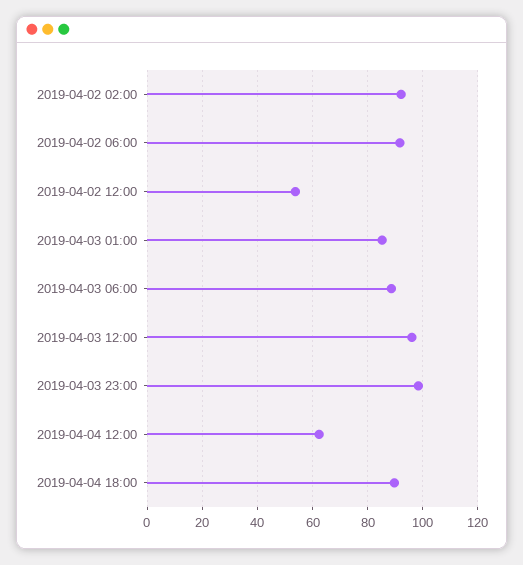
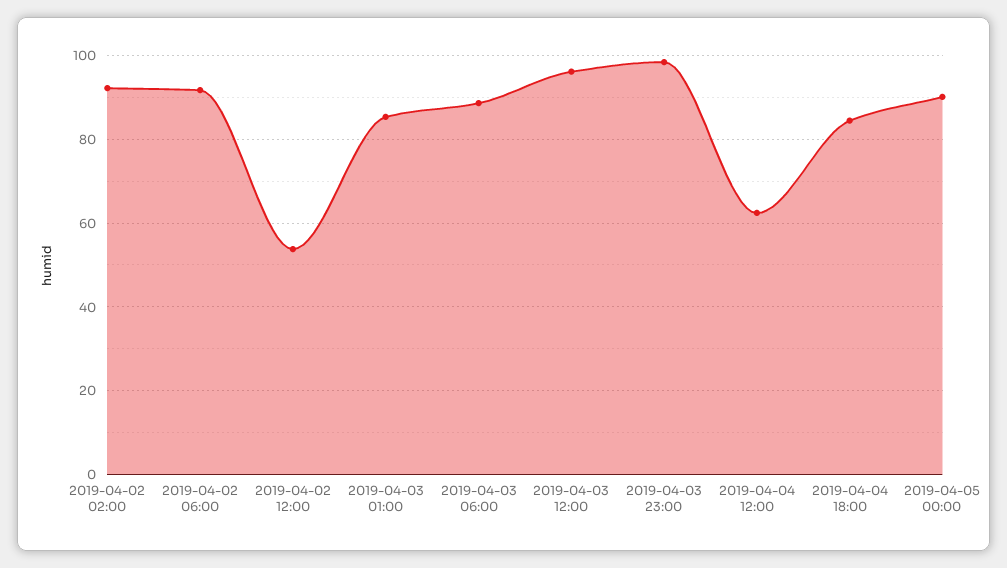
2019-04-04 18:00: 90 -> 84
2019-04-05 00:00: none -> 90

